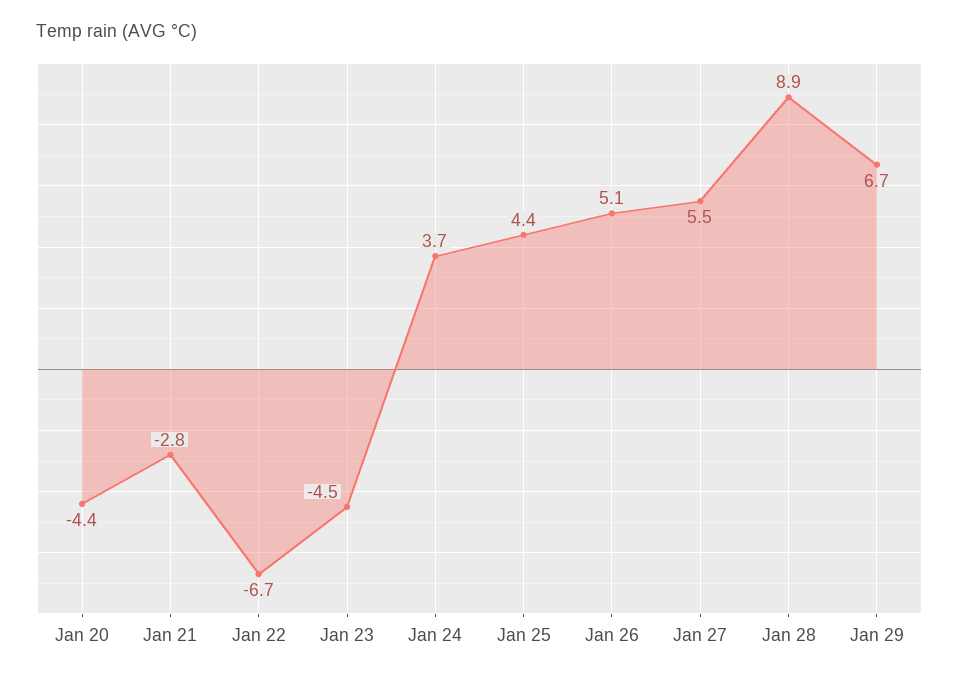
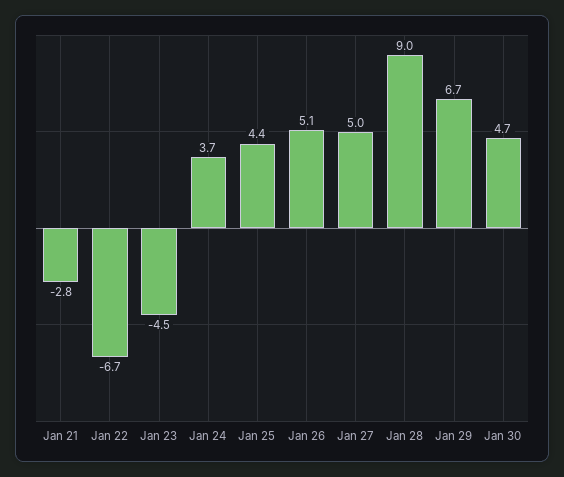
Jan 20: -4.4 -> none
Jan 27: 5.5 -> 5
Jan 28: 8.9 -> 9
Jan 30: none -> 4.7

